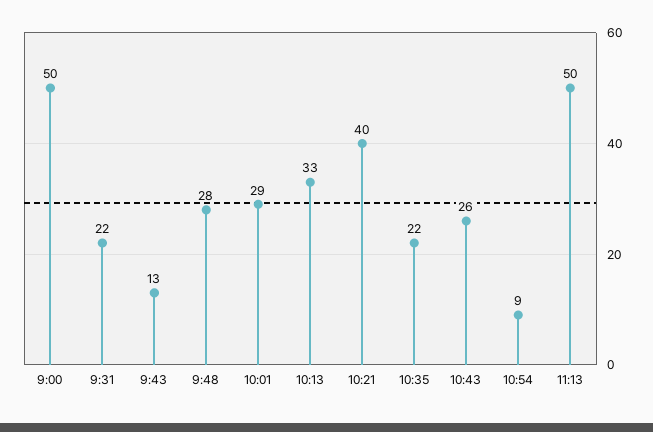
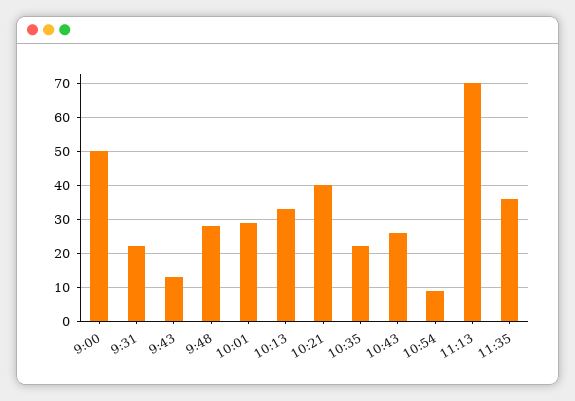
11:13: 50 -> 70
11:35: none -> 35

